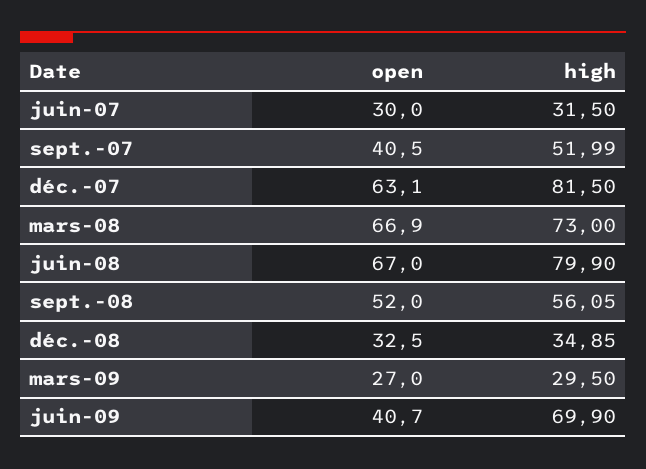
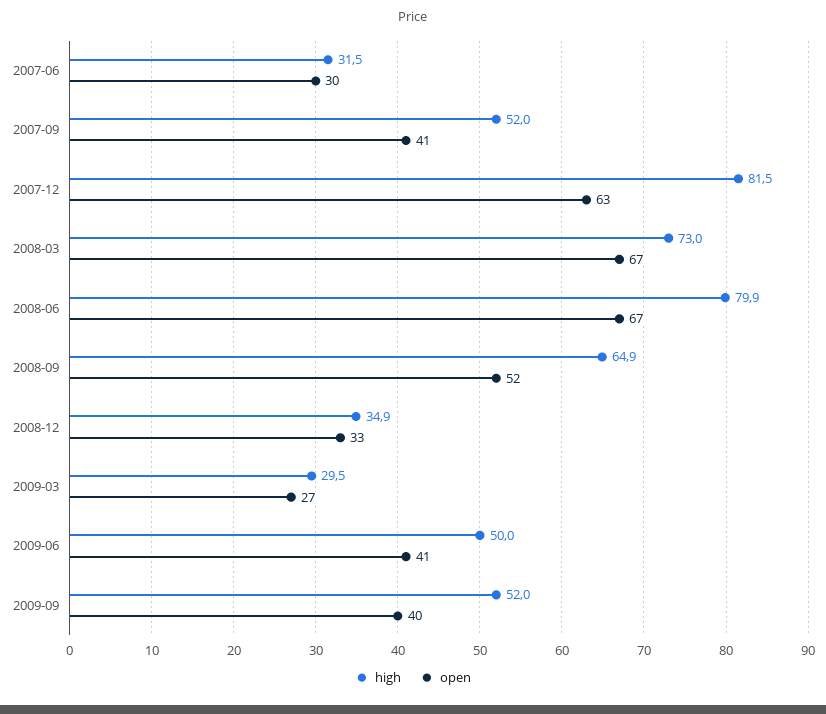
high, sept.-08: 56.05 -> 64.9
high, juin-09: 69.9 -> 50
high, 2009-09: none -> 52
open, 2009-09: none -> 40

